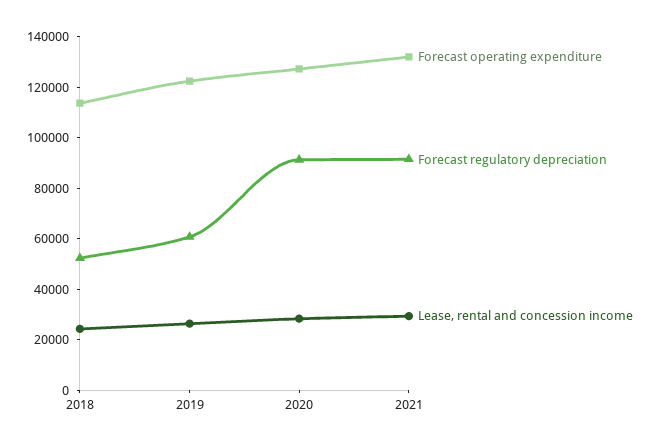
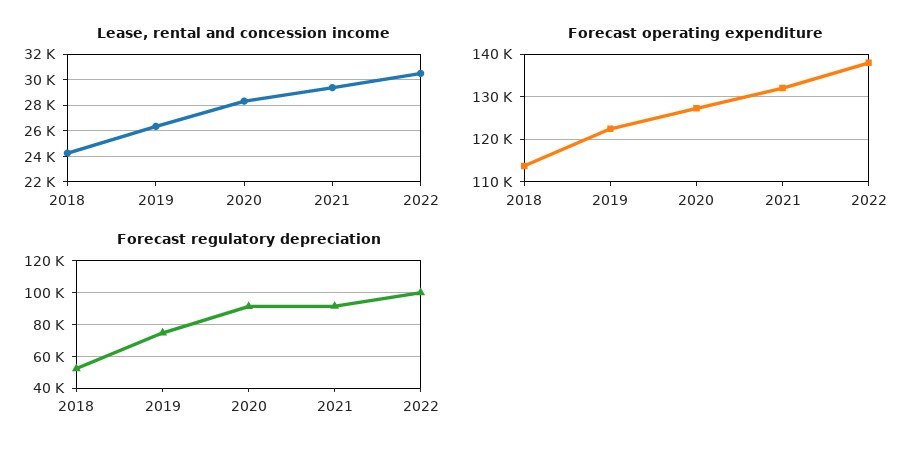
Forecast regulatory depreciation, 2019: 60000 -> 75000
Lease, rental and concession income, 2022: none -> 30500
Forecast operating expenditure, 2022: none -> 138000
Forecast regulatory depreciation, 2022: none -> 100000

